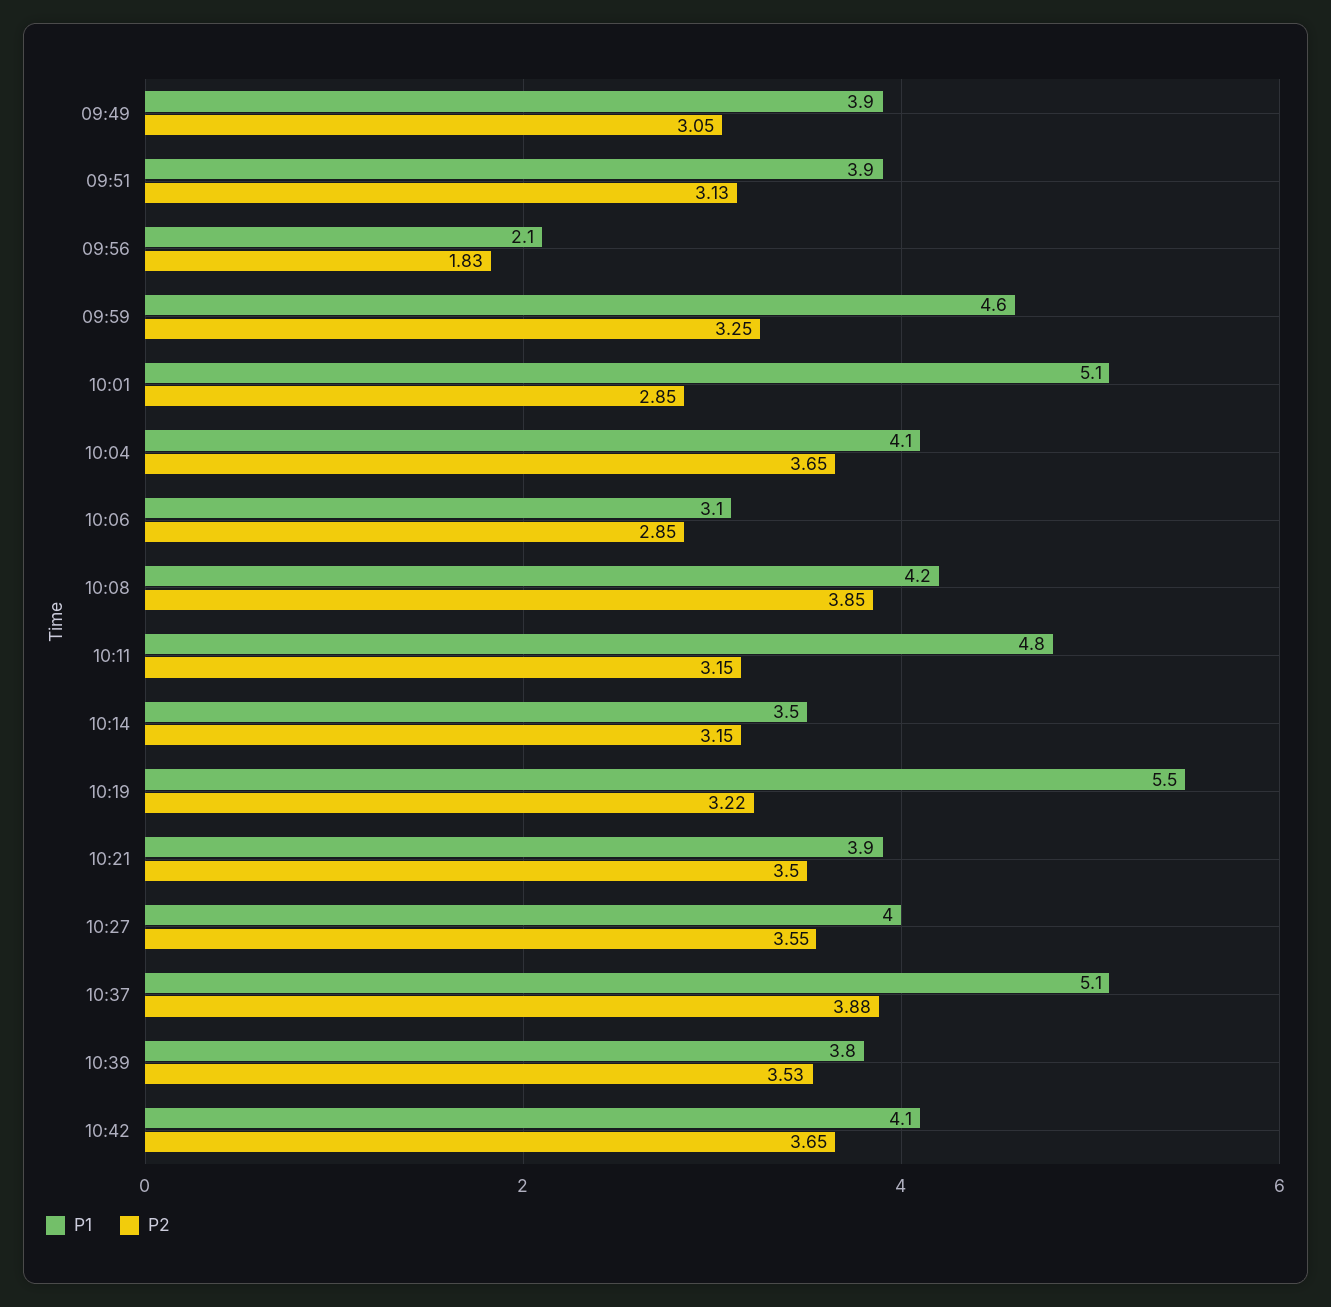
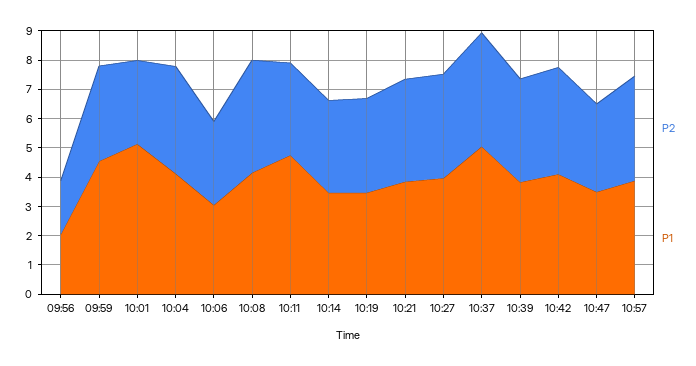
P1, 09:49: 3.9 -> none
P2, 09:49: 3.05 -> none
P1, 09:51: 3.9 -> none
P2, 09:51: 3.13 -> none
P1, 10:19: 5.5 -> 3.5
P2, 10:47: none -> 3
P1, 10:47: none -> 3.5
P2, 10:57: none -> 3.5
P1, 10:57: none -> 4

